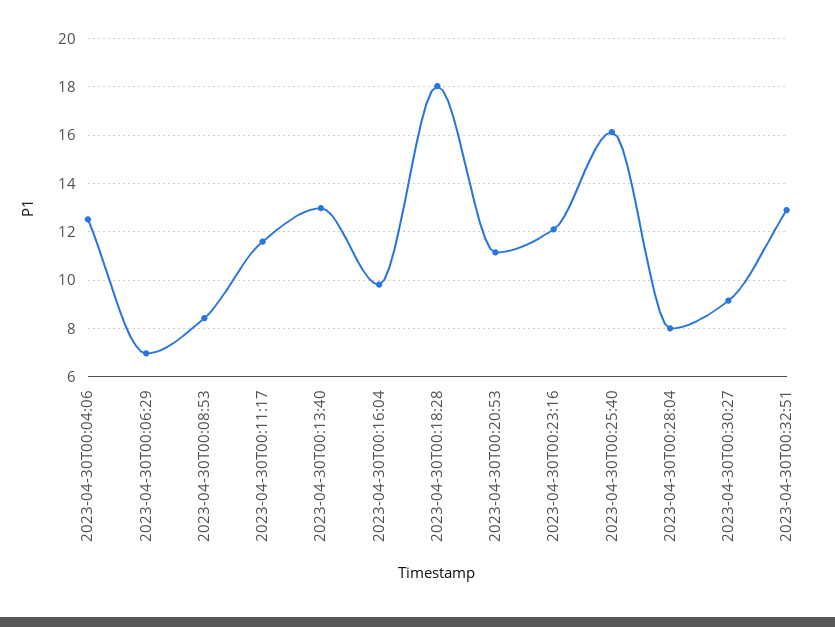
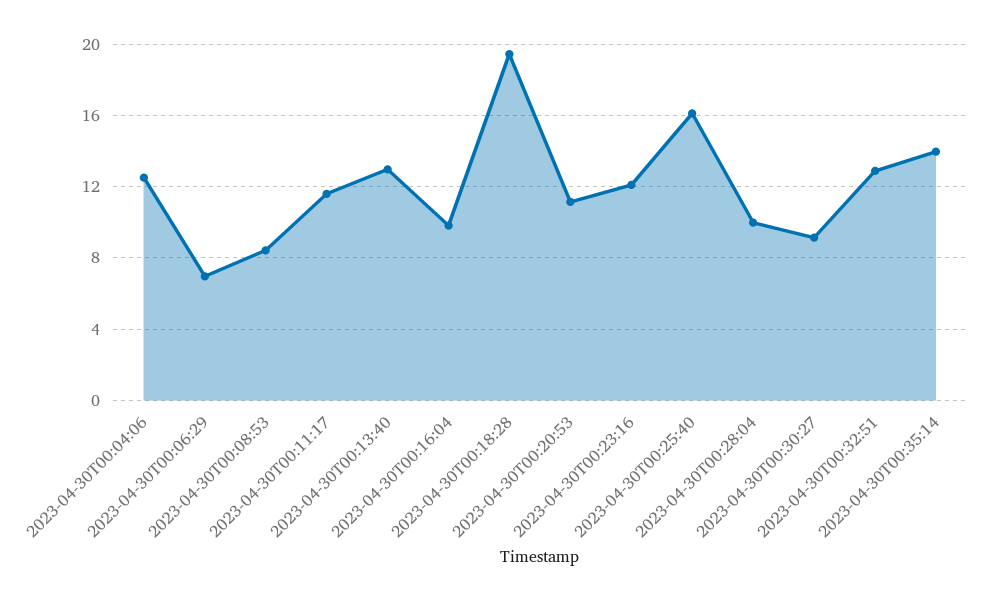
2023-04-30T00:18:28: 18 -> 19.5
2023-04-30T00:28:04: 8 -> 10
2023-04-30T00:35:14: none -> 14

